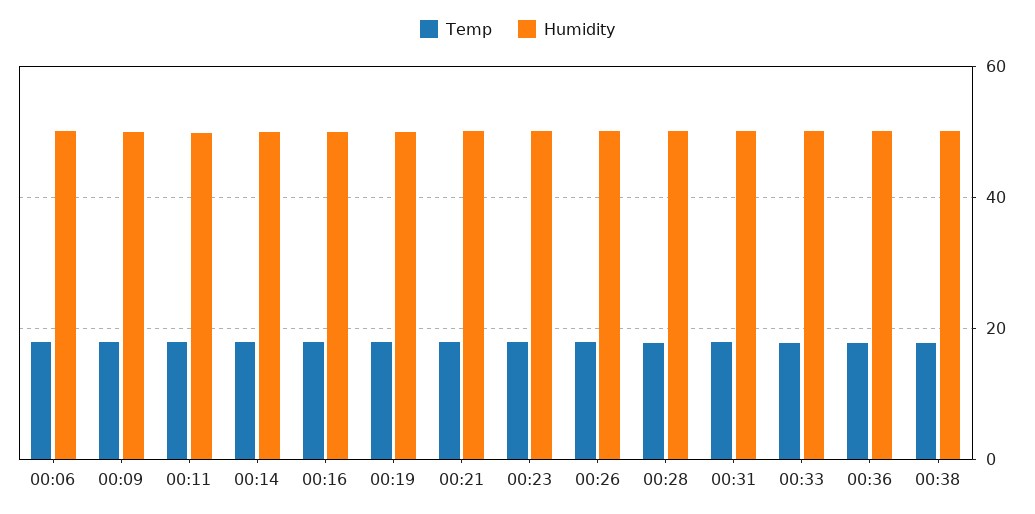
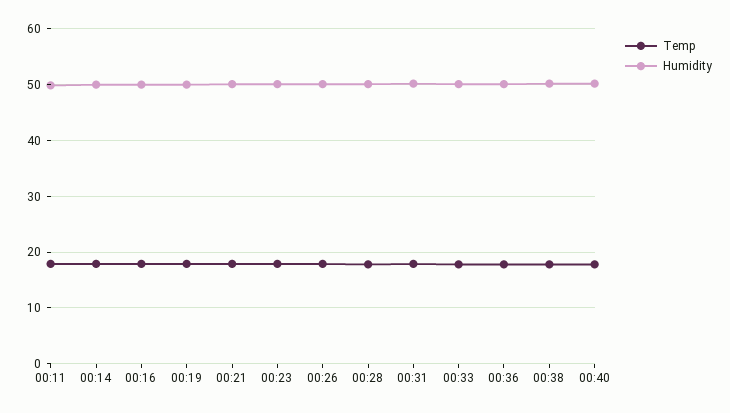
Temp, 00:06: 18 -> none
Humidity, 00:06: 50 -> none
Temp, 00:09: 18 -> none
Humidity, 00:09: 50 -> none
Temp, 00:40: none -> 18
Humidity, 00:40: none -> 50

